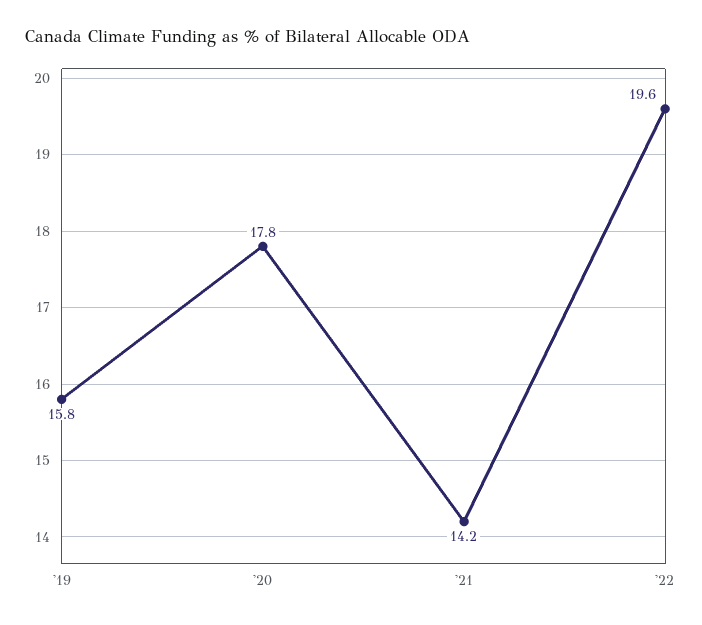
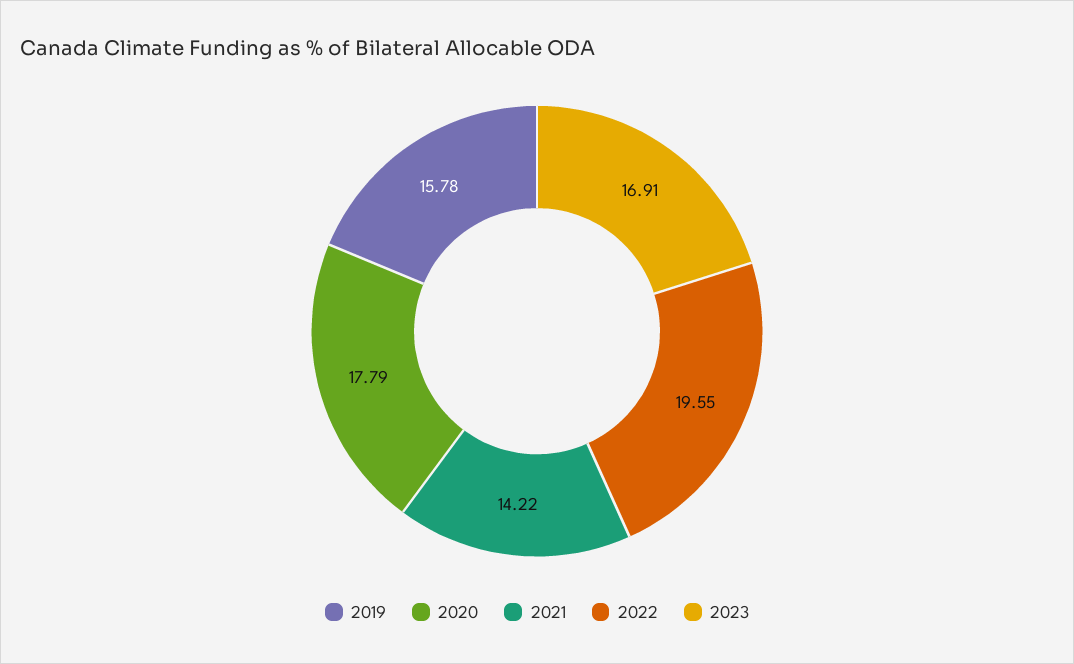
2023: none -> 16.91

